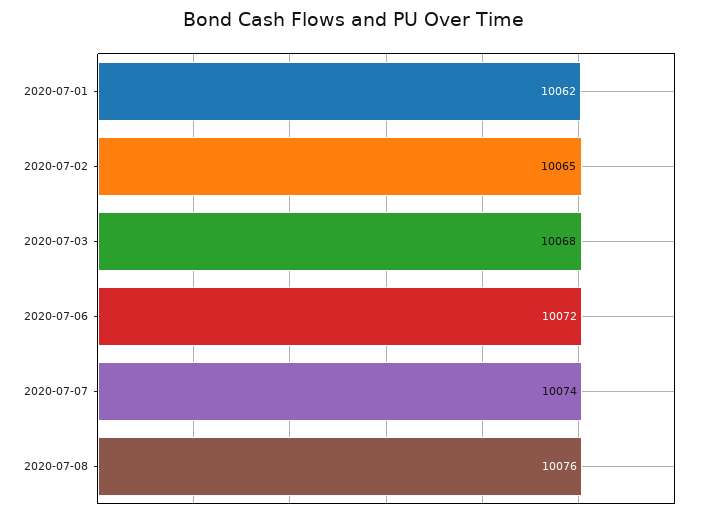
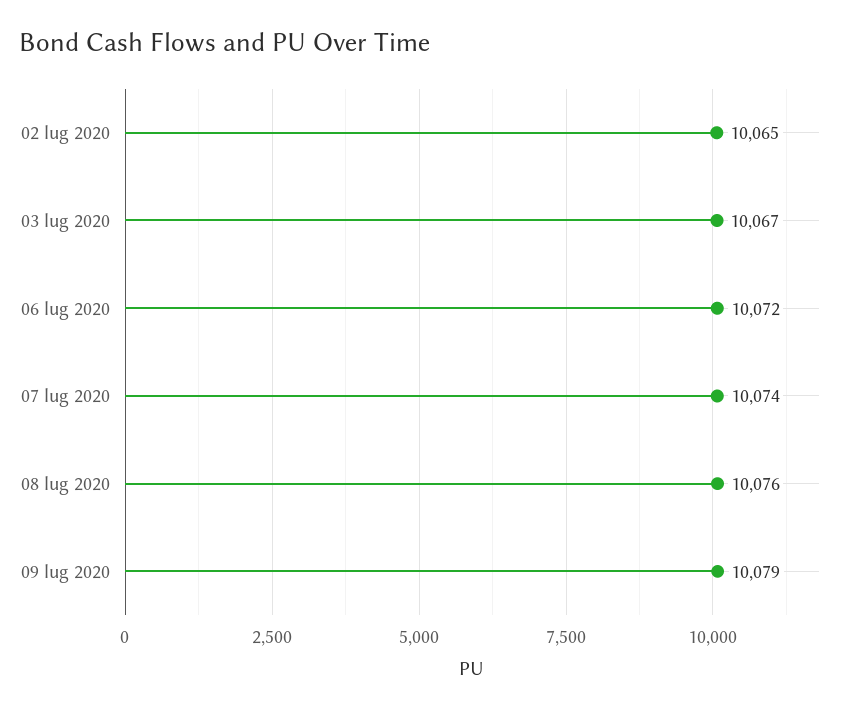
2020-07-01: 10062 -> none
2020-07-03: 10068 -> 10067
09 lug 2020: none -> 10079

